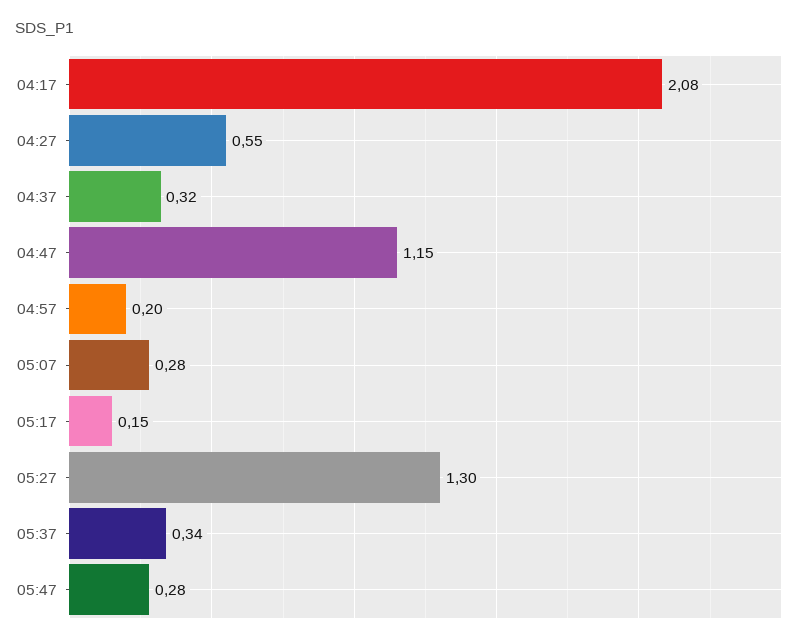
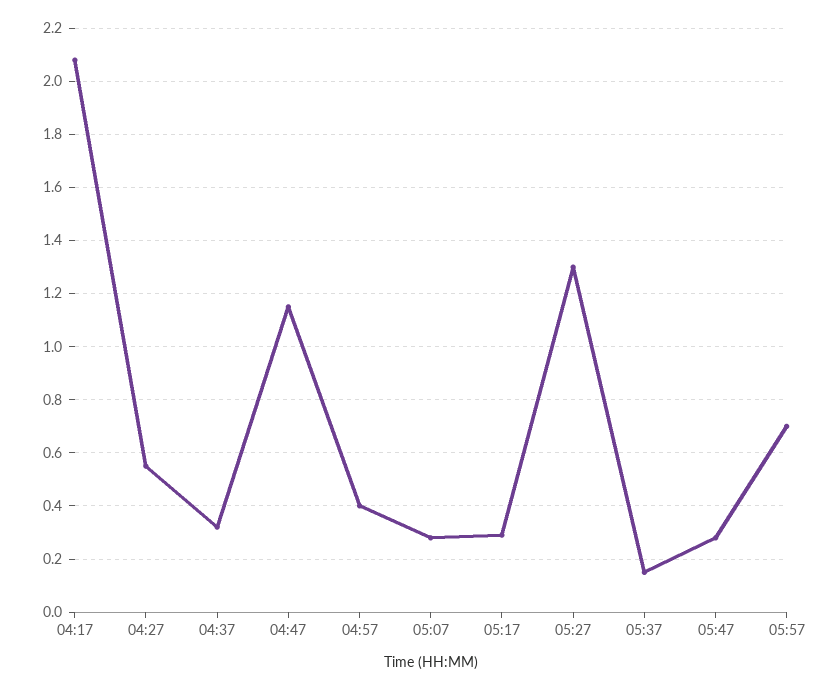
04:57: 0.2 -> 0.4
05:17: 0.15 -> 0.3
05:37: 0.34 -> 0.15
05:57: none -> 0.7

